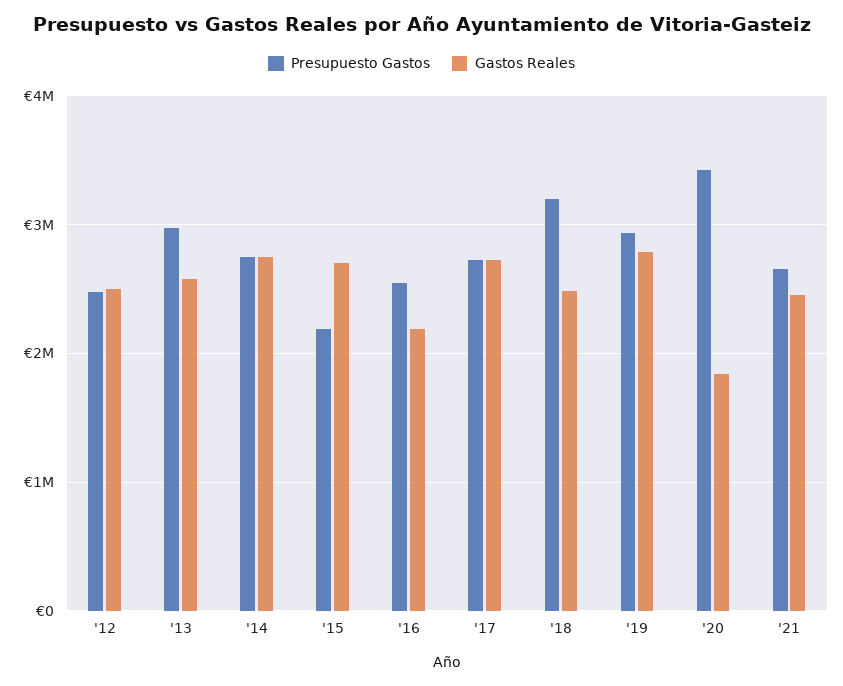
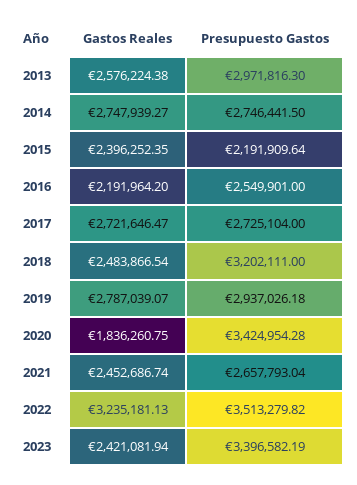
Presupuesto Gastos, '12: 2500000 -> none
Gastos Reales, '12: 2500000 -> none
Gastos Reales, '15: 2700000 -> 2396252.35
Gastos Reales, 2022: none -> 3235181.13
Presupuesto Gastos, 2022: none -> 3513279.82
Gastos Reales, 2023: none -> 2421081.94
Presupuesto Gastos, 2023: none -> 3396582.19

